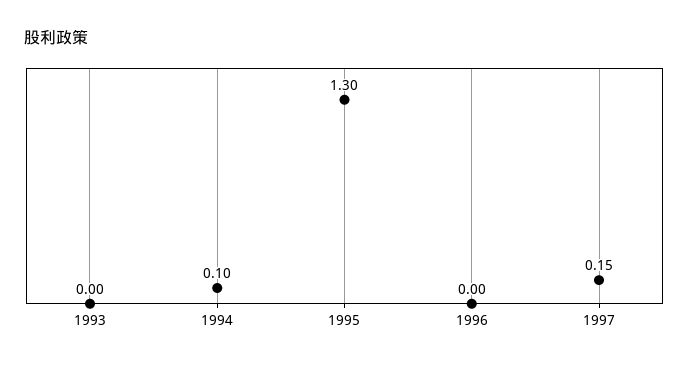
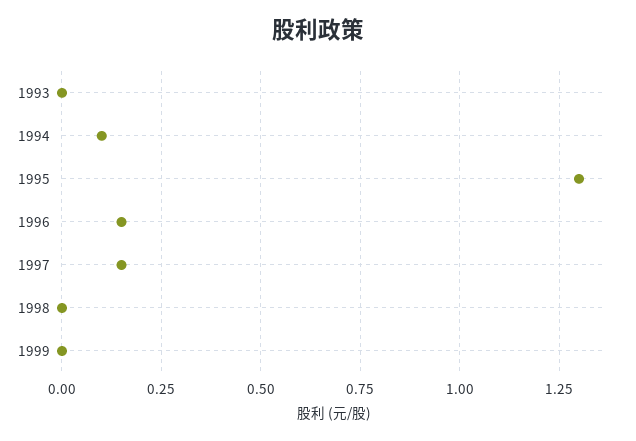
1996: 0 -> 0.15
1998: none -> 0
1999: none -> 0

